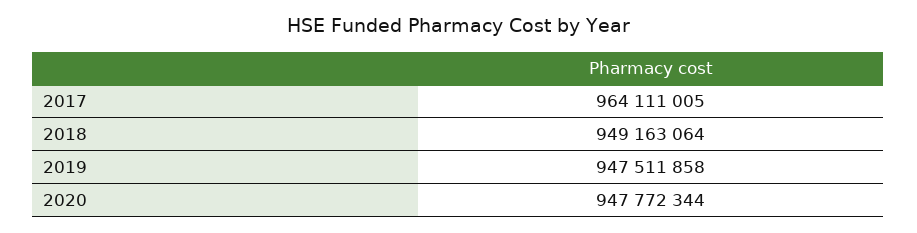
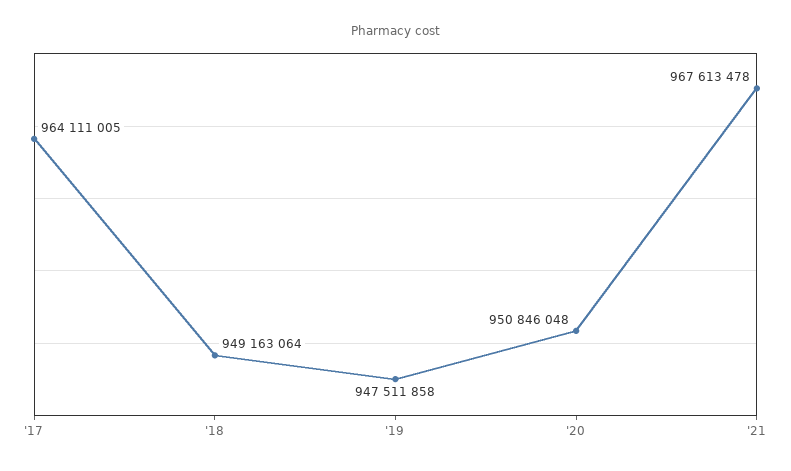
2020: 947772344 -> 950846048
'21: none -> 967613478

